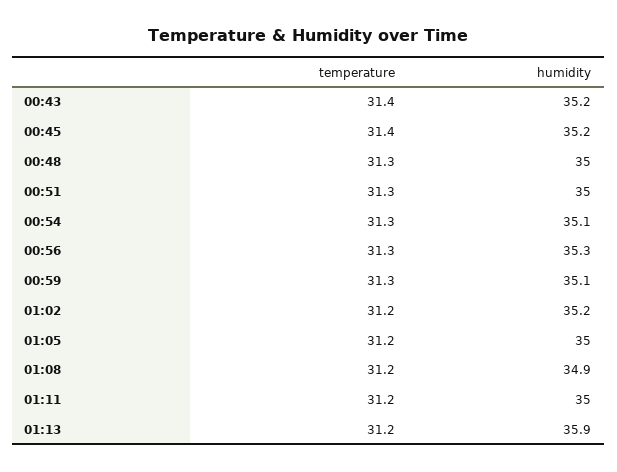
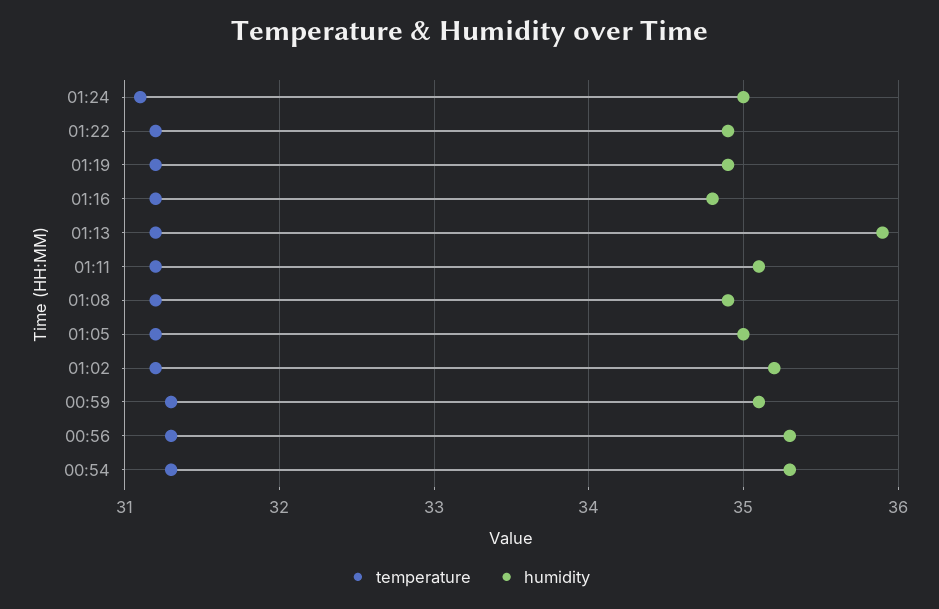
temperature, 00:43: 31.4 -> none
humidity, 00:43: 35.2 -> none
temperature, 00:45: 31.4 -> none
humidity, 00:45: 35.2 -> none
temperature, 00:48: 31.3 -> none
humidity, 00:48: 35 -> none
temperature, 00:51: 31.3 -> none
humidity, 00:51: 35 -> none
humidity, 00:54: 35.1 -> 35.3
humidity, 01:11: 35 -> 35.1
temperature, 01:24: none -> 31.1
humidity, 01:24: none -> 35
temperature, 01:22: none -> 31.2
humidity, 01:22: none -> 34.9
temperature, 01:19: none -> 31.2
humidity, 01:19: none -> 34.9
temperature, 01:16: none -> 31.2
humidity, 01:16: none -> 34.8

